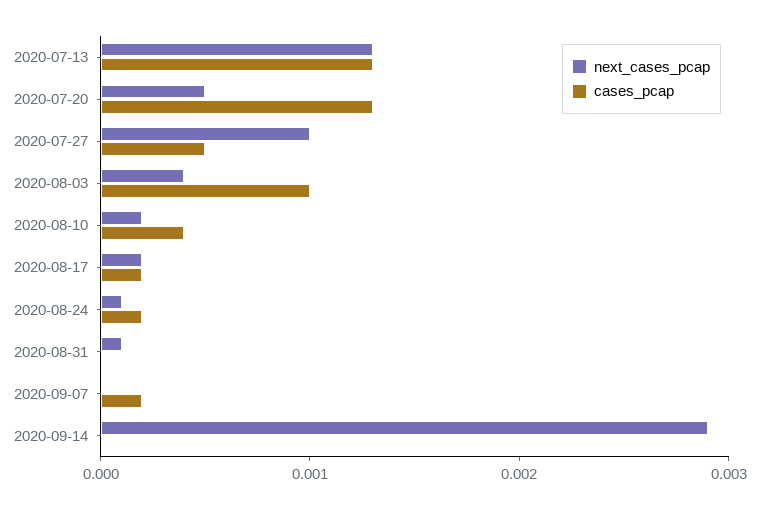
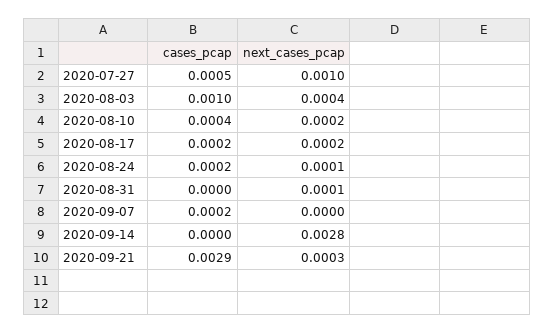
next_cases_pcap, 2020-07-13: 0.0013 -> none
cases_pcap, 2020-07-13: 0.0013 -> none
next_cases_pcap, 2020-07-20: 0.0005 -> none
cases_pcap, 2020-07-20: 0.0013 -> none
next_cases_pcap, 2020-09-14: 0.0029 -> 0.0028
cases_pcap, 2020-09-21: none -> 0.0029
next_cases_pcap, 2020-09-21: none -> 0.0003

